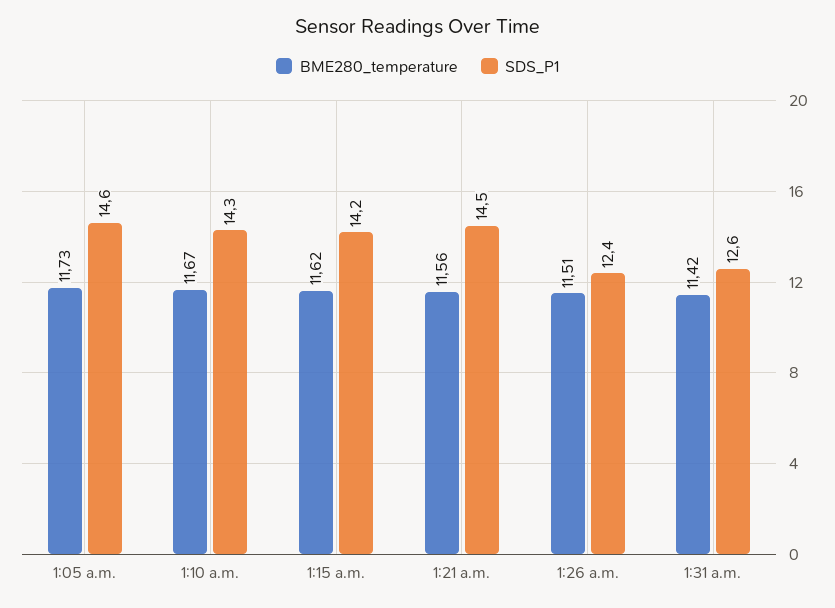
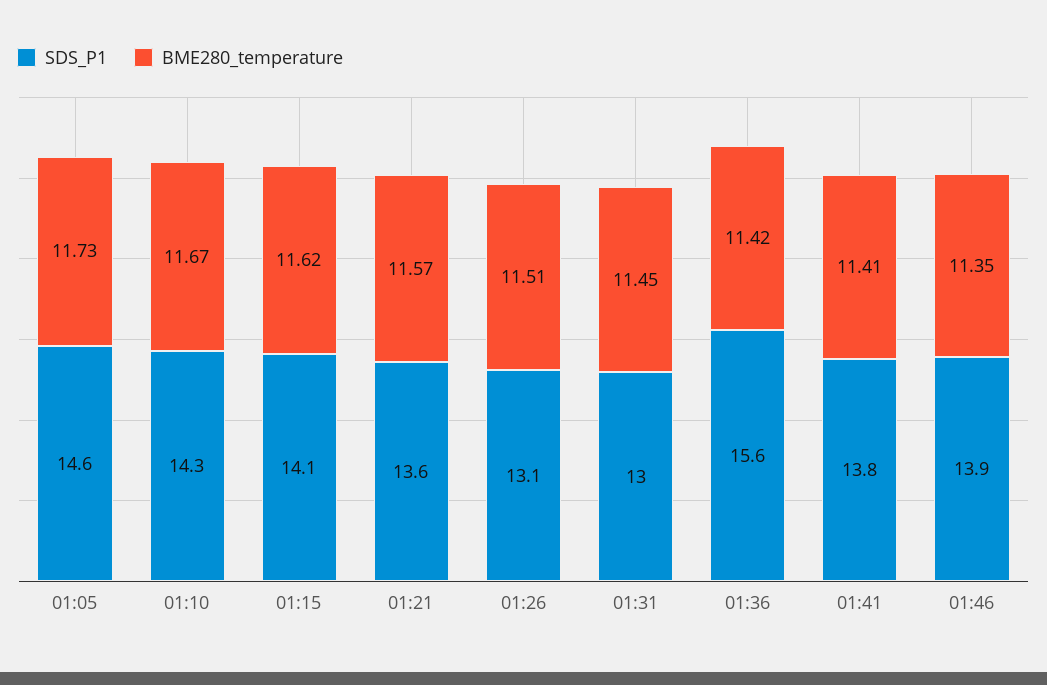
SDS_P1, 1:15 a.m.: 14.2 -> 14.1
BME280_temperature, 1:21 a.m.: 11.56 -> 11.57
SDS_P1, 1:21 a.m.: 14.5 -> 13.6
SDS_P1, 1:26 a.m.: 12.4 -> 13.1
BME280_temperature, 1:31 a.m.: 11.42 -> 11.45
SDS_P1, 1:31 a.m.: 12.6 -> 13
SDS_P1, 01:36: none -> 15.6
BME280_temperature, 01:36: none -> 11.42
SDS_P1, 01:41: none -> 13.8
BME280_temperature, 01:41: none -> 11.41
SDS_P1, 01:46: none -> 13.9
BME280_temperature, 01:46: none -> 11.35

